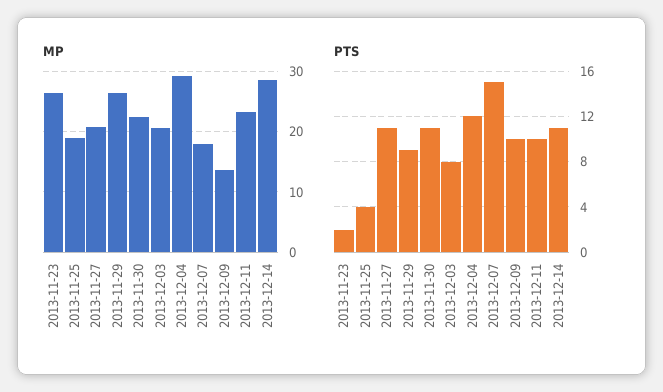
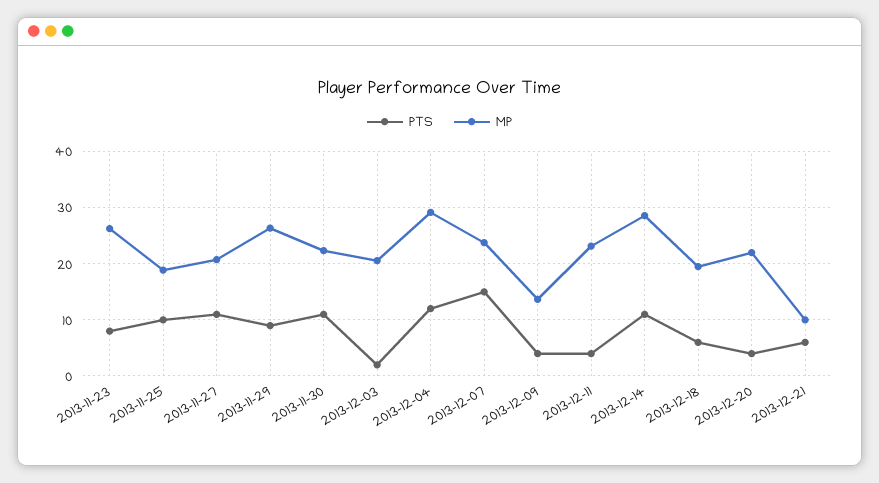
MP, 2013-12-07: 18 -> 24
PTS, 2013-11-23: 2 -> 8
PTS, 2013-11-25: 4 -> 10
PTS, 2013-12-03: 8 -> 2
PTS, 2013-12-09: 10 -> 4
PTS, 2013-12-11: 10 -> 4
PTS, 2013-12-18: none -> 6
MP, 2013-12-18: none -> 20
PTS, 2013-12-20: none -> 4
MP, 2013-12-20: none -> 22
PTS, 2013-12-21: none -> 6
MP, 2013-12-21: none -> 10

